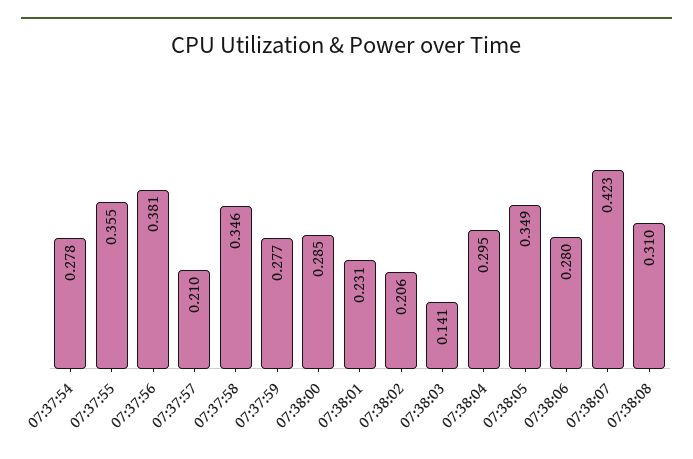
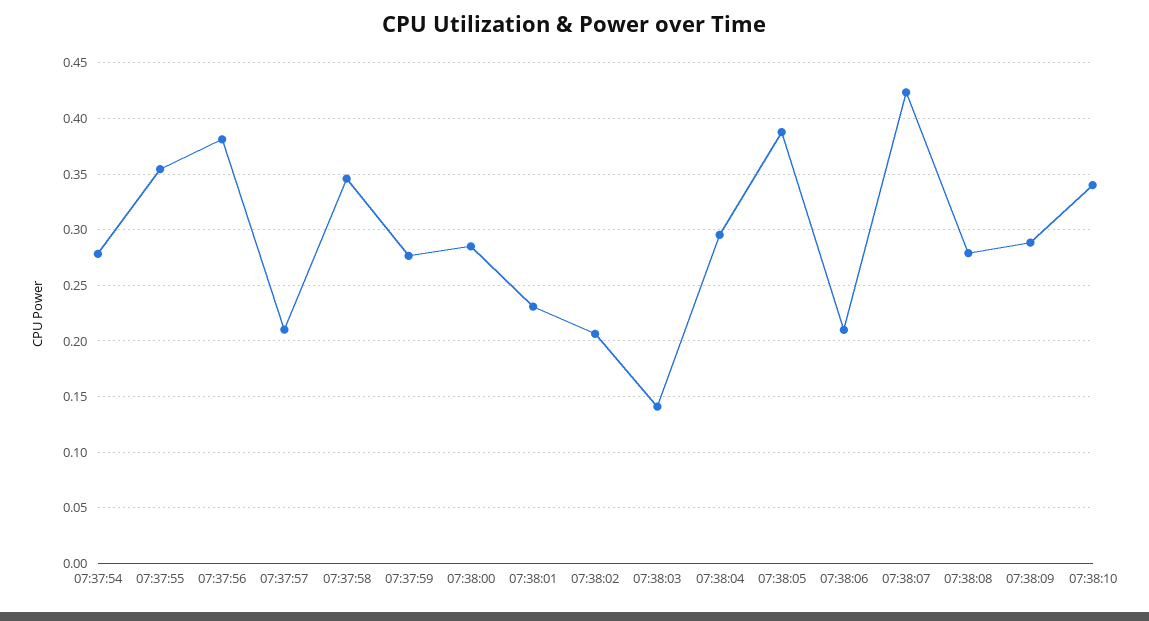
07:38:05: 0.349 -> 0.39
07:38:06: 0.28 -> 0.21
07:38:08: 0.31 -> 0.28
07:38:09: none -> 0.29
07:38:10: none -> 0.34

